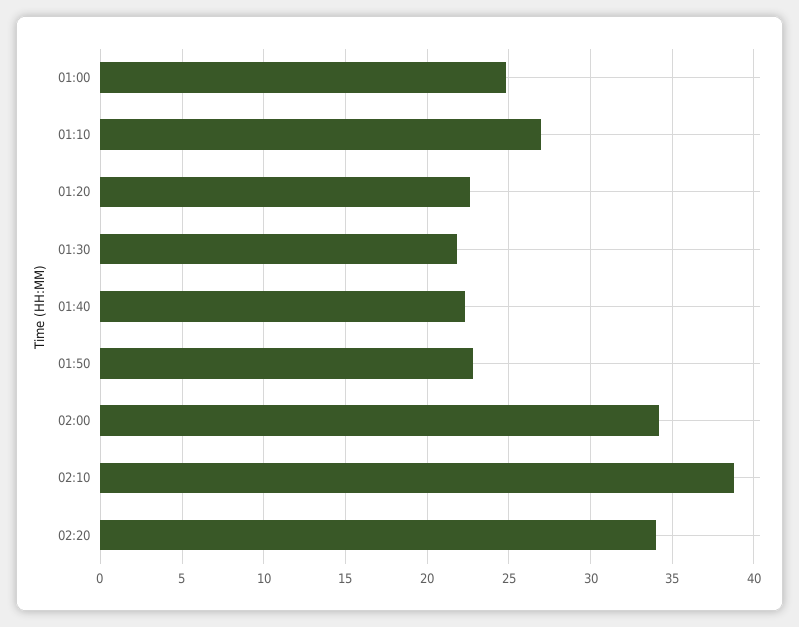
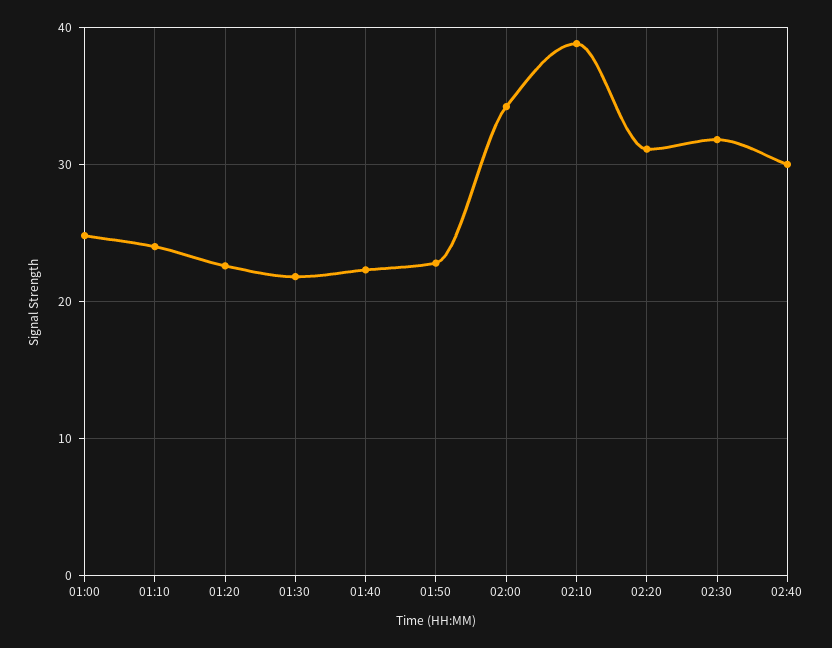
01:10: 27 -> 24
02:20: 34 -> 31
02:30: none -> 32
02:40: none -> 30

